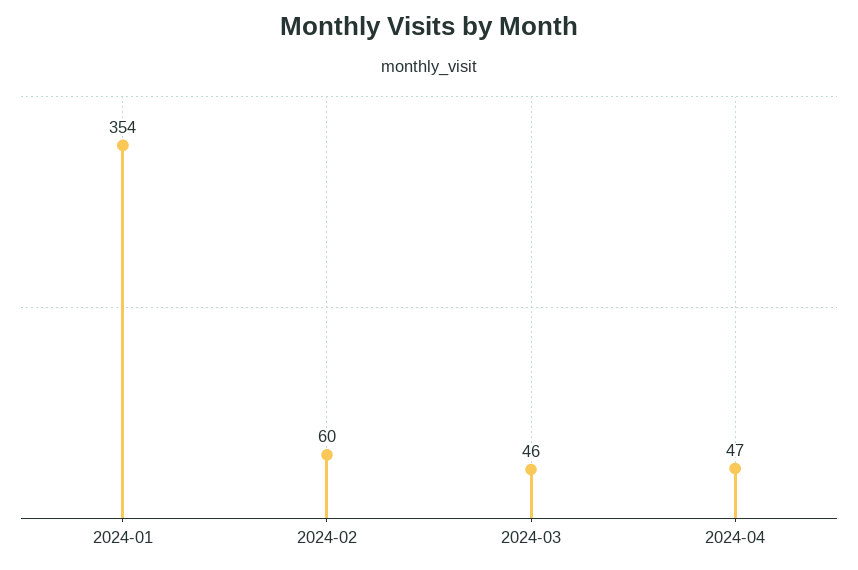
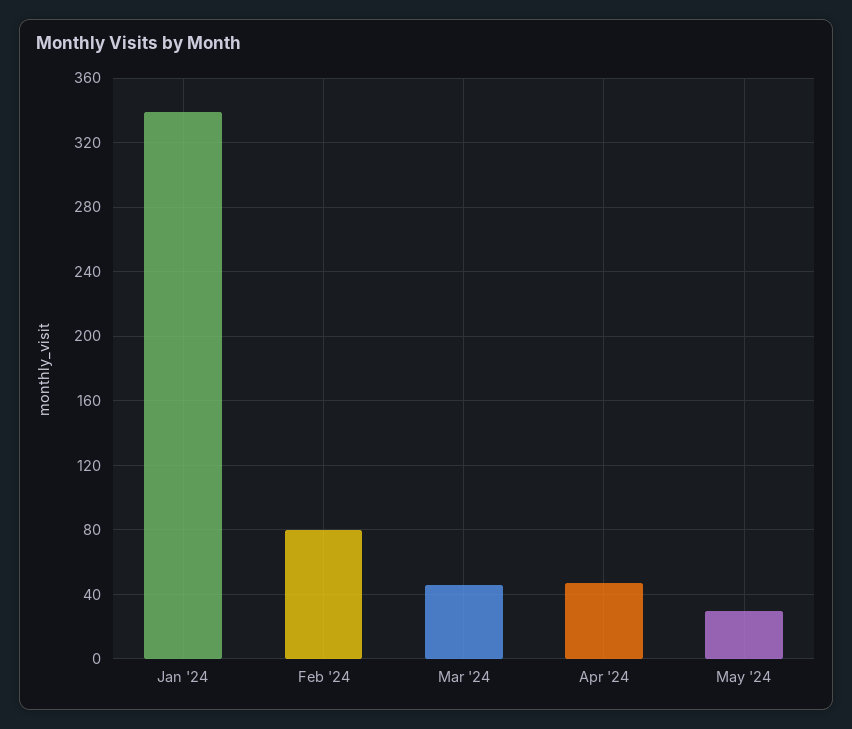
2024-01: 354 -> 340
2024-02: 60 -> 80
May '24: none -> 30

